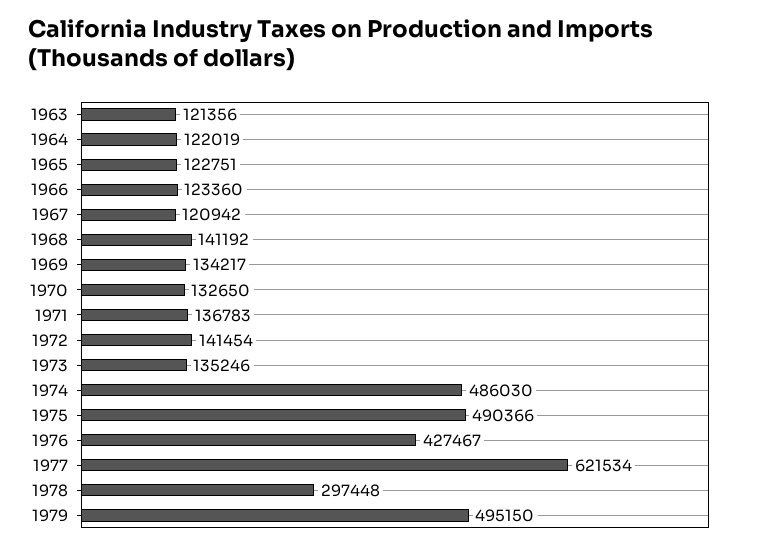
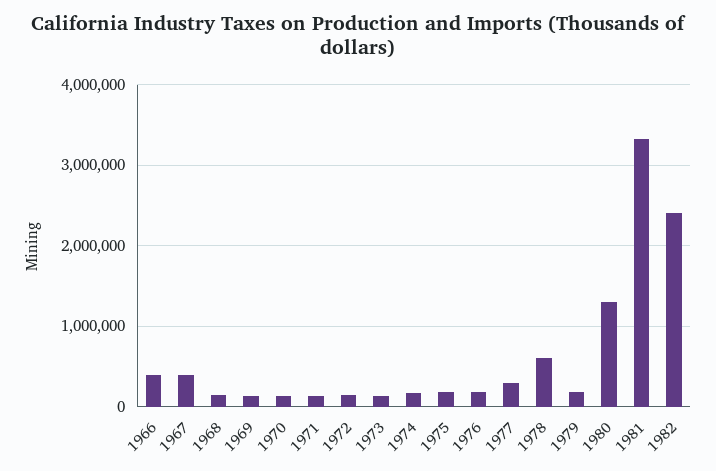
1963: 121356 -> none
1964: 122019 -> none
1965: 122751 -> none
1966: 123360 -> 400000
1967: 120942 -> 400000
1974: 486030 -> 200000
1975: 490366 -> 200000
1976: 427467 -> 200000
1977: 621534 -> 300000
1978: 297448 -> 600000
1979: 495150 -> 200000
1980: none -> 1300000
1981: none -> 3300000
1982: none -> 2400000

